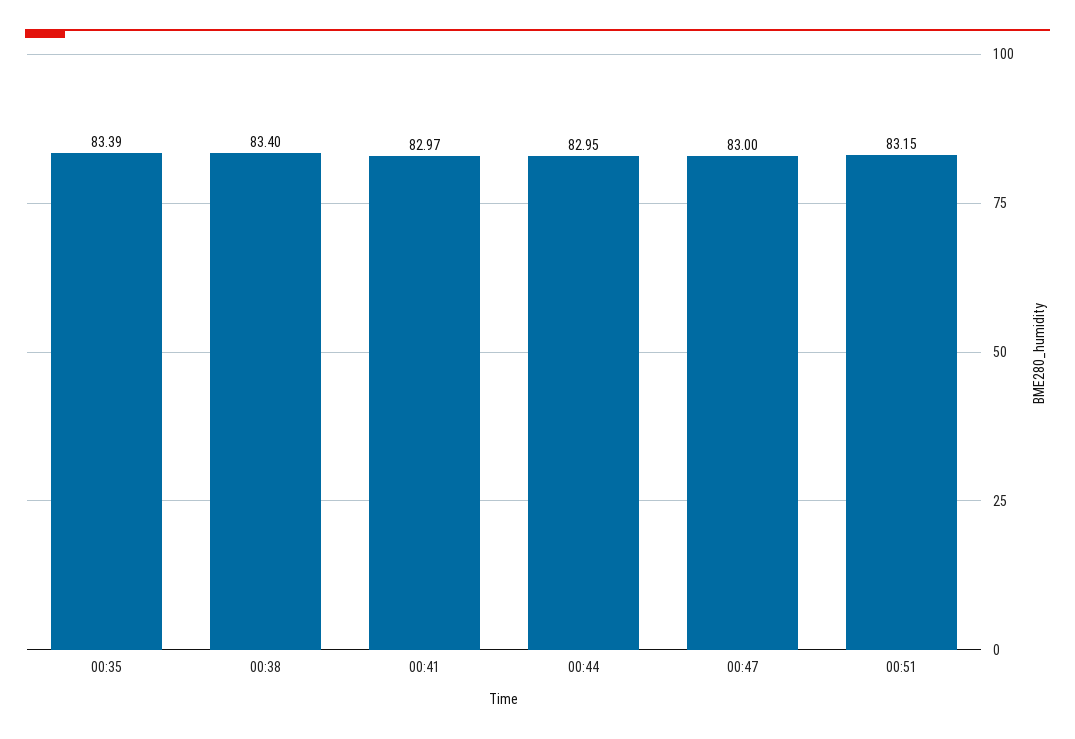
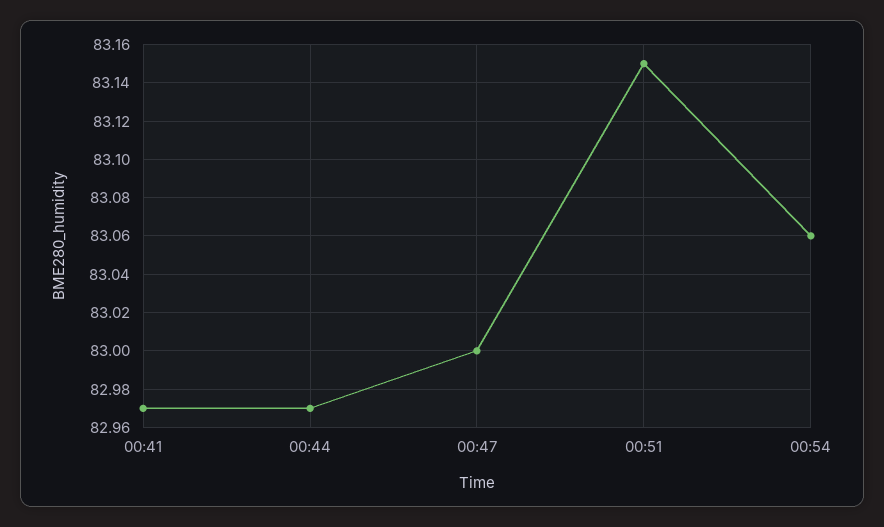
00:35: 83.39 -> none
00:38: 83.4 -> none
00:44: 82.95 -> 82.97
00:54: none -> 83.06

